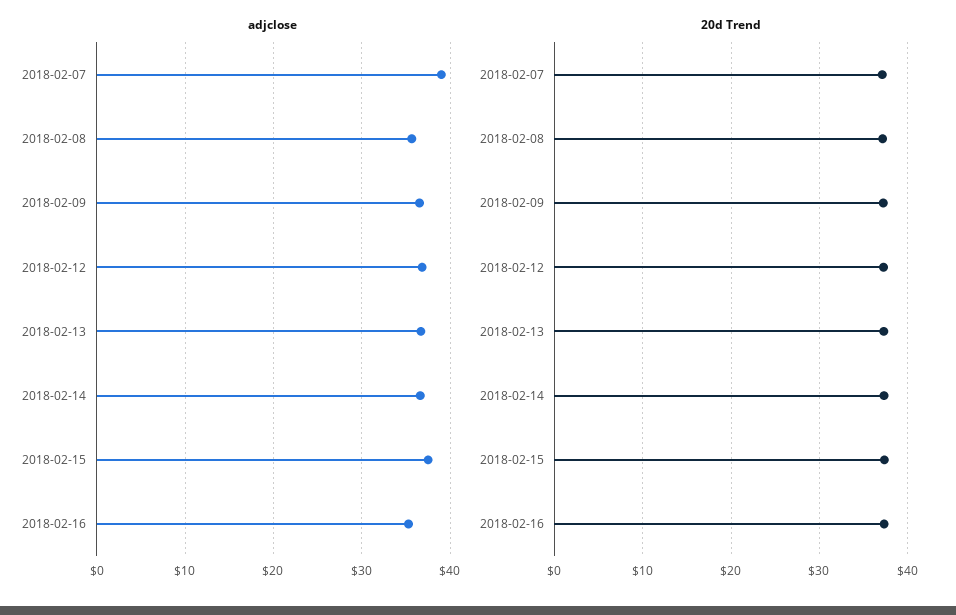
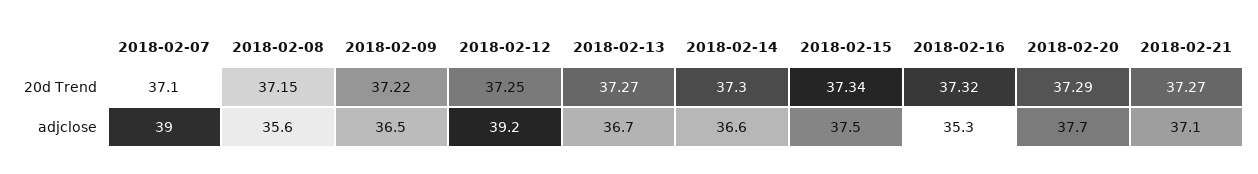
adjclose, 2018-02-12: 37 -> 39.2
20d Trend, 2018-02-20: none -> 37.29
20d Trend, 2018-02-21: none -> 37.27
adjclose, 2018-02-20: none -> 37.7
adjclose, 2018-02-21: none -> 37.1

